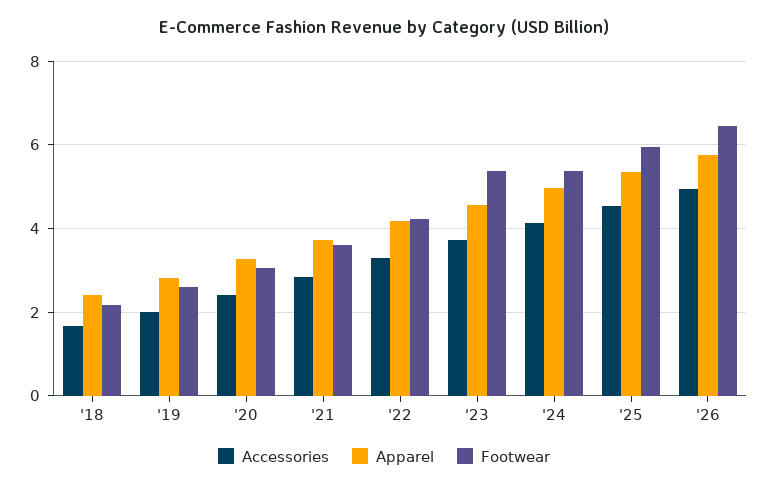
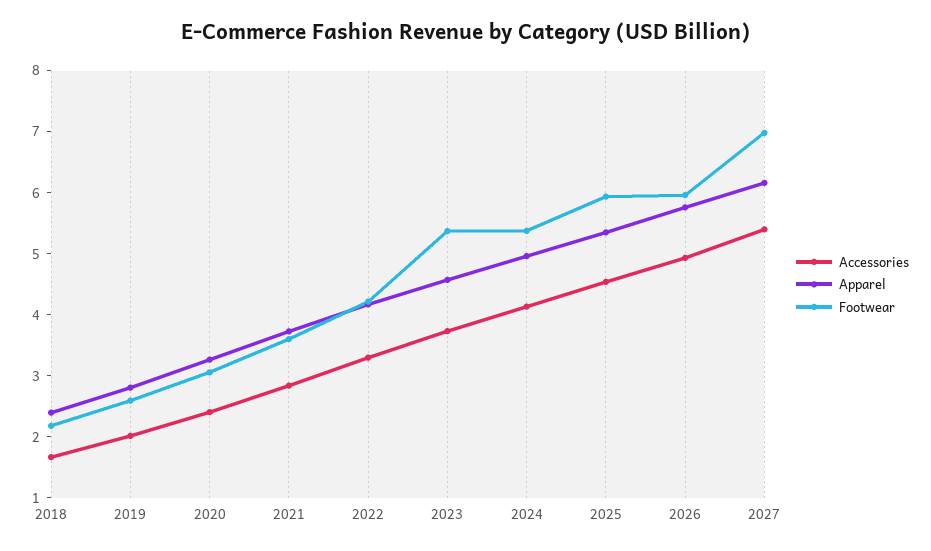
Footwear, '26: 6.4 -> 6
Accessories, 2027: none -> 5.4
Apparel, 2027: none -> 6.2
Footwear, 2027: none -> 7

